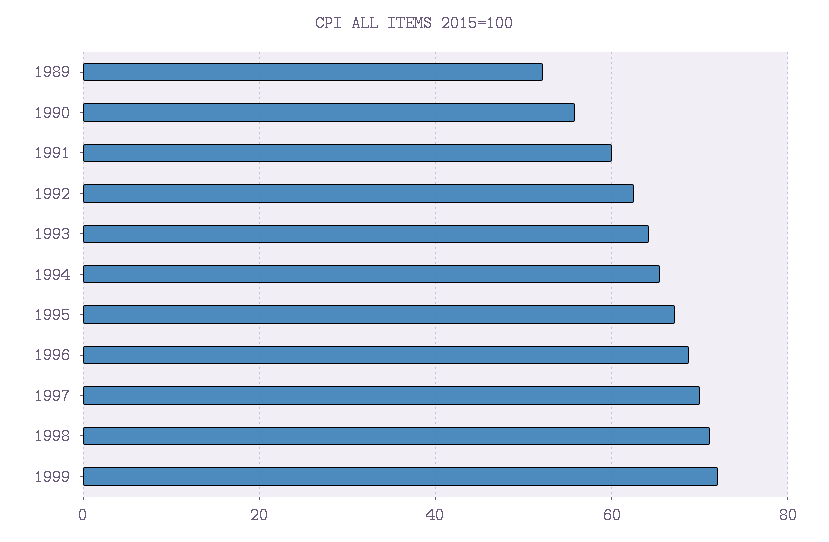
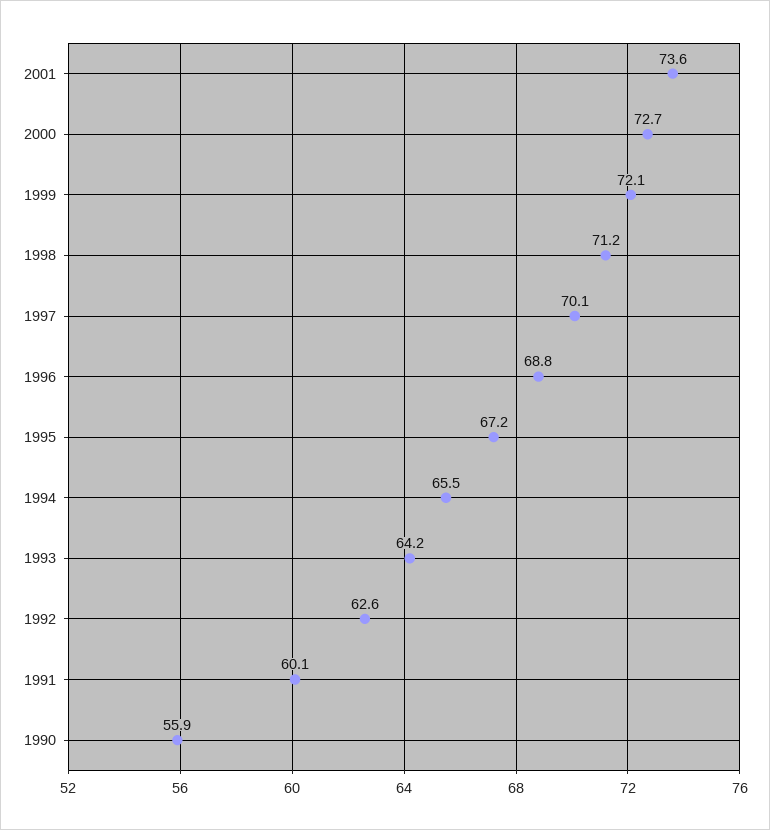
1989: 52 -> none
2001: none -> 73.6
2000: none -> 72.7

